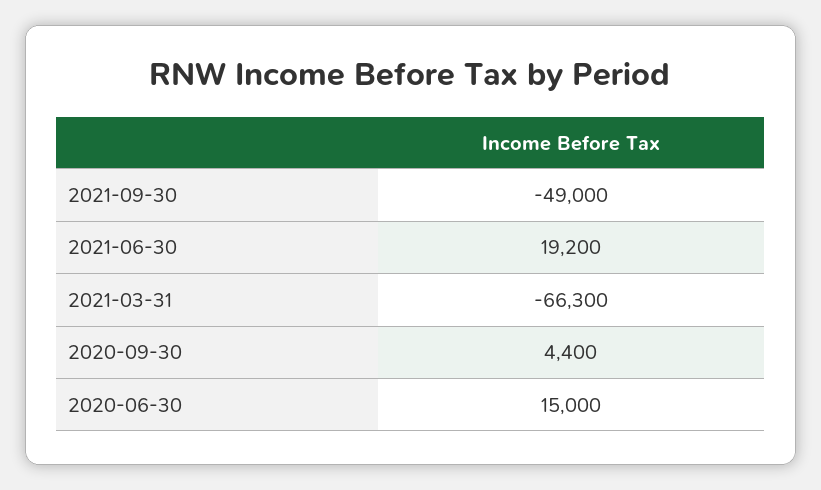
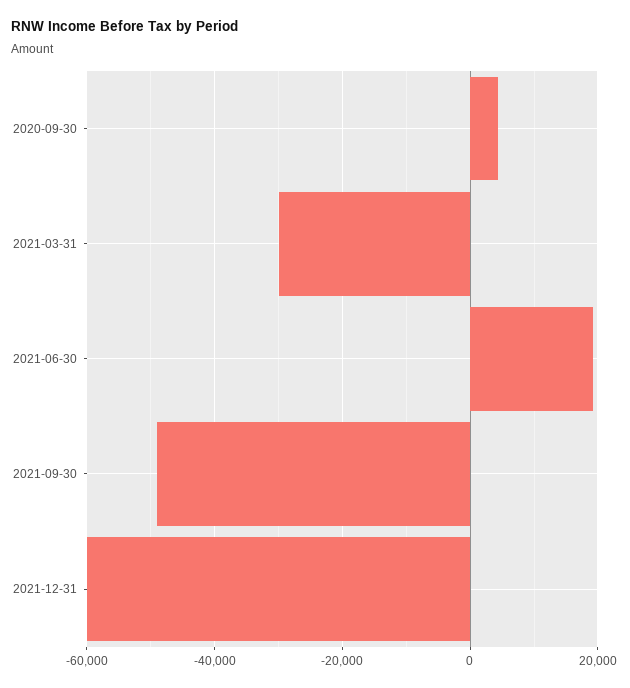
2021-03-31: -66300 -> -30000
2020-06-30: 15000 -> none
2021-12-31: none -> -60000

